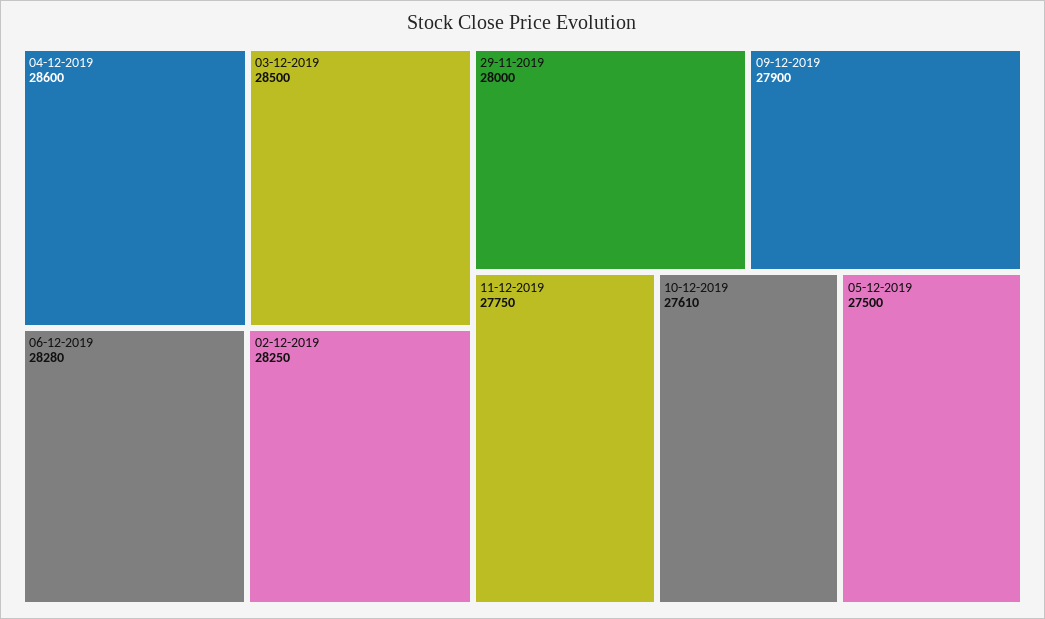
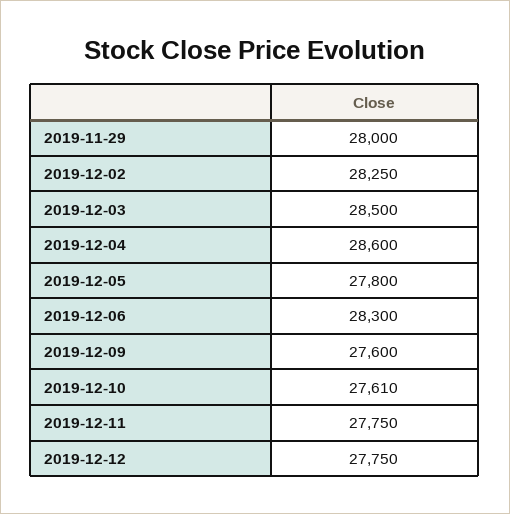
06-12-2019: 28280 -> 28300
09-12-2019: 27900 -> 27600
05-12-2019: 27500 -> 27800
2019-12-12: none -> 27750

